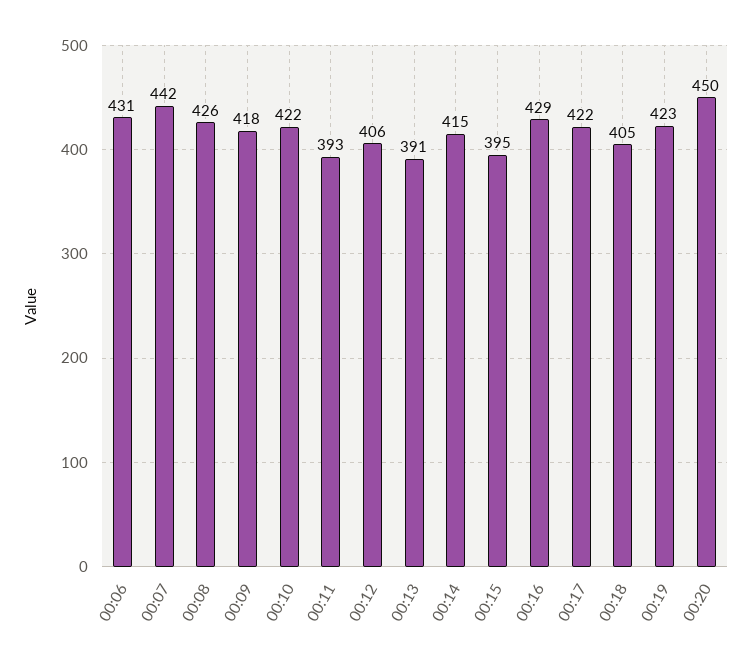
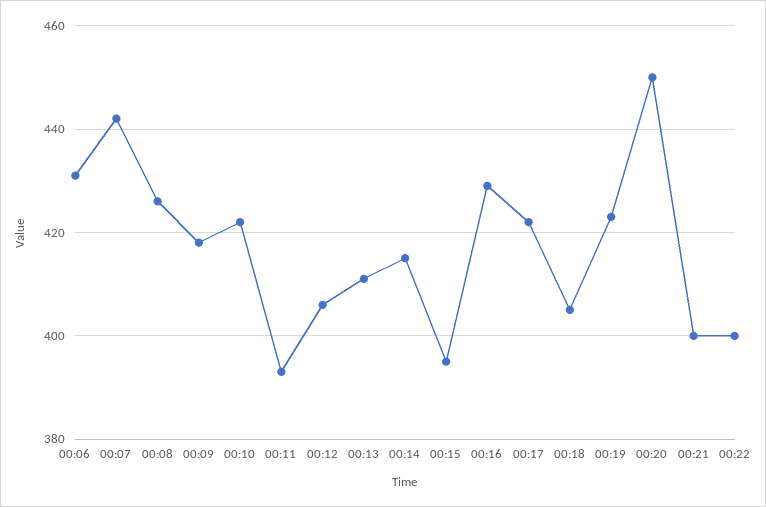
00:13: 391 -> 410
00:21: none -> 400
00:22: none -> 400

